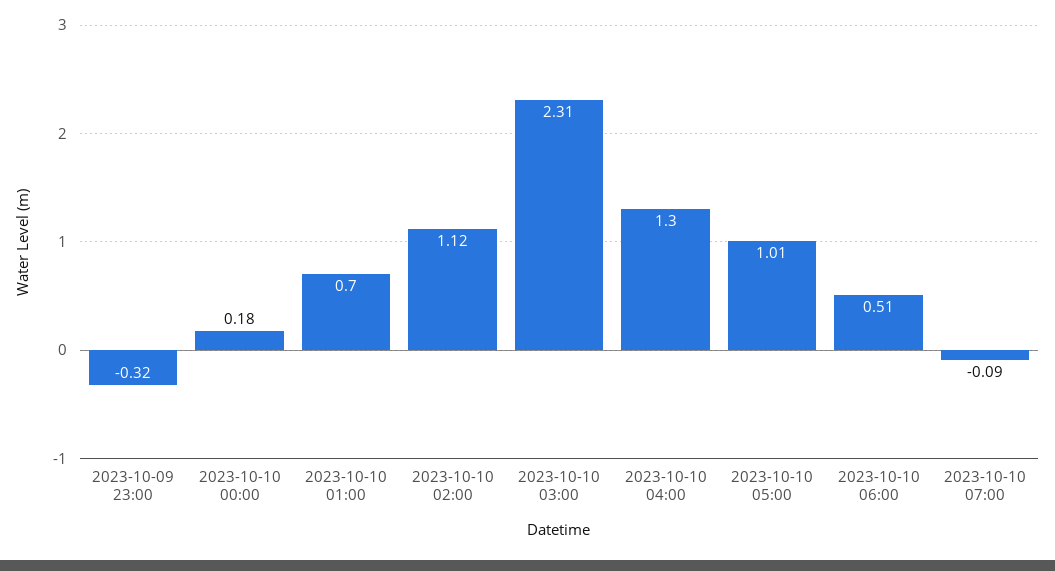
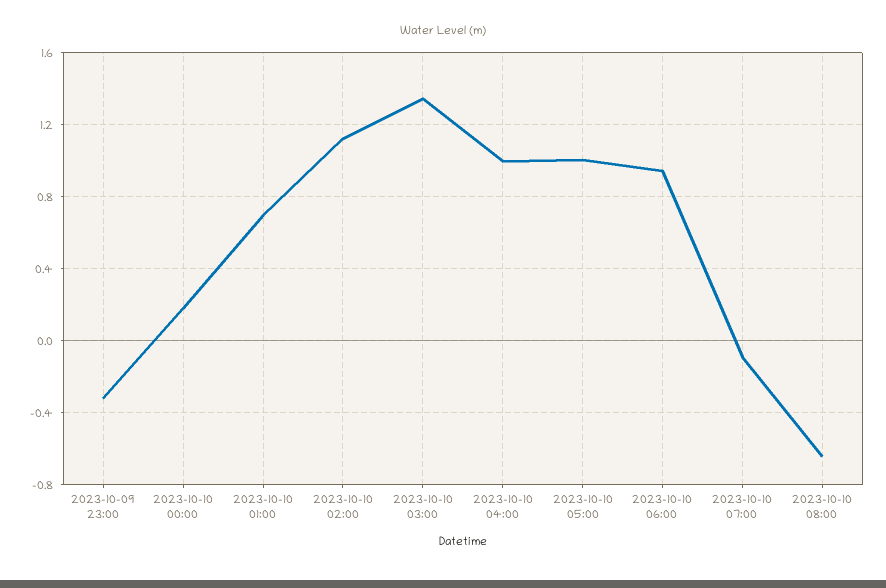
2023-10-10 03:00: 2.31 -> 1.35
2023-10-10 04:00: 1.3 -> 1
2023-10-10 06:00: 0.51 -> 0.95
2023-10-10 08:00: none -> -0.65

